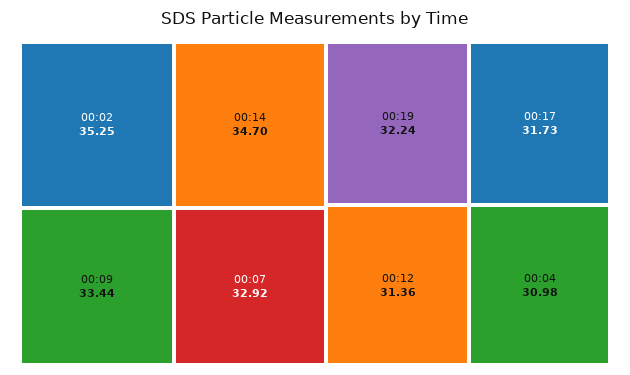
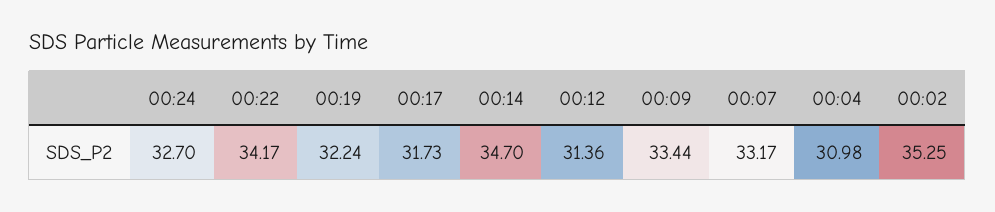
00:07: 32.92 -> 33.17
00:24: none -> 32.7
00:22: none -> 34.17

